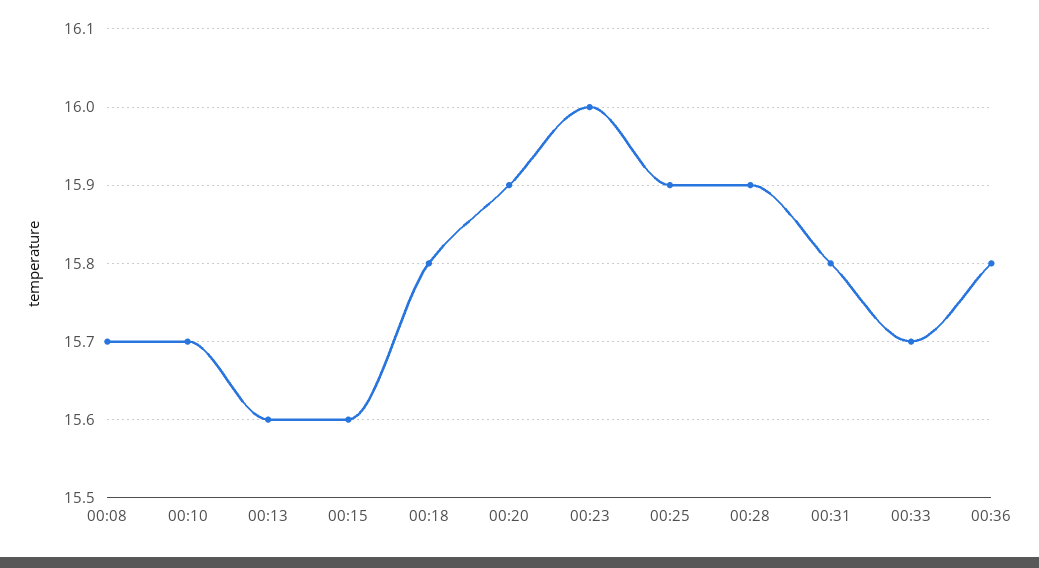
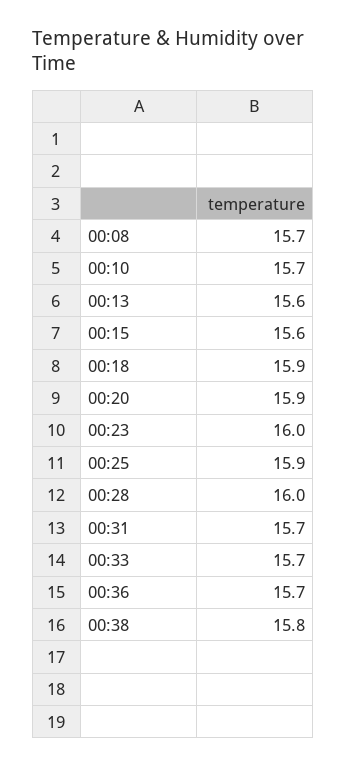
00:18: 15.8 -> 15.9
00:28: 15.9 -> 16
00:31: 15.8 -> 15.7
00:36: 15.8 -> 15.7
00:38: none -> 15.8

